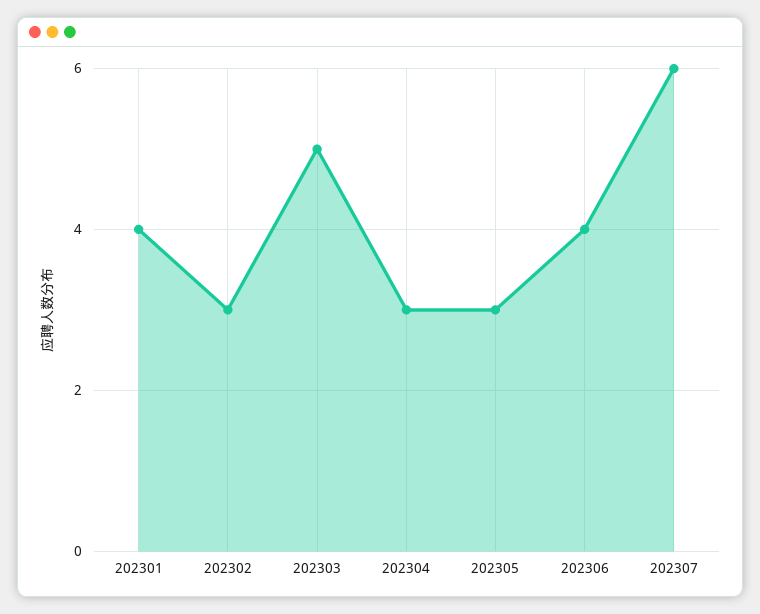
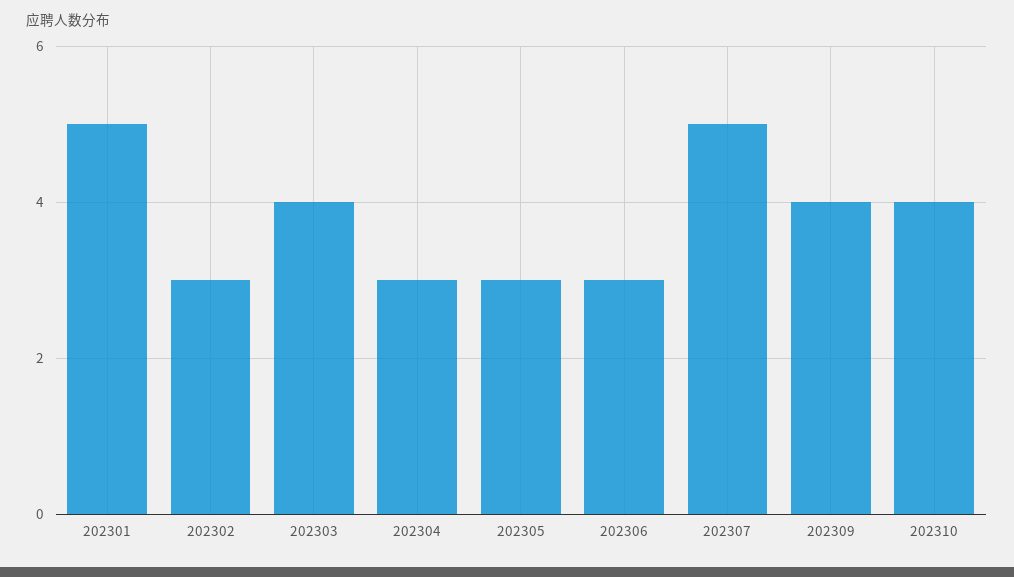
202301: 4 -> 5
202303: 5 -> 4
202306: 4 -> 3
202307: 6 -> 5
202309: none -> 4
202310: none -> 4

